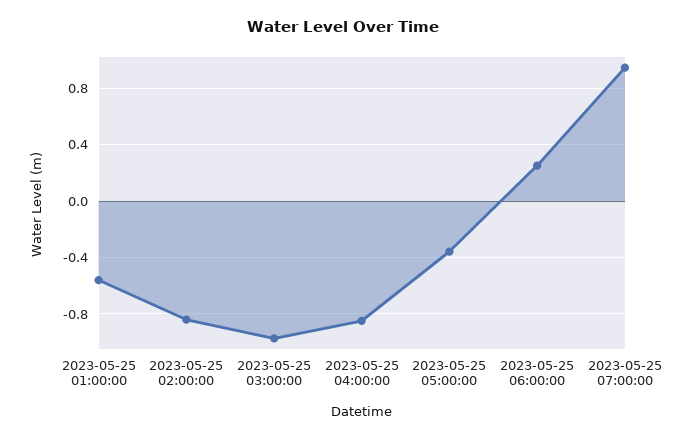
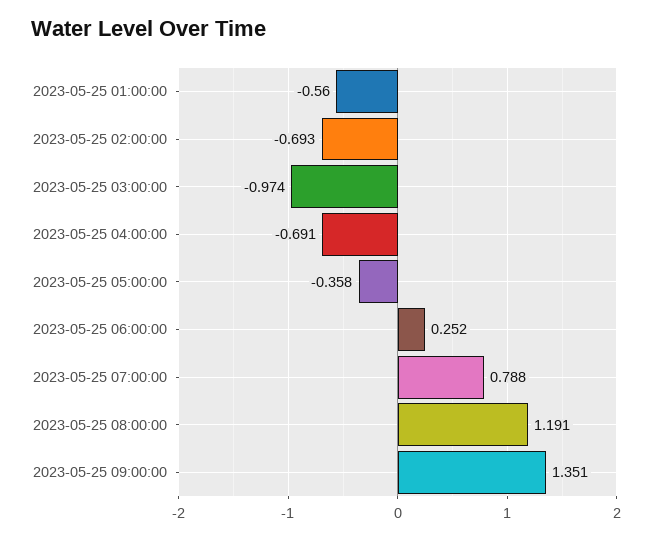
2023-05-25 02:00:00: -0.85 -> -0.693
2023-05-25 04:00:00: -0.85 -> -0.691
2023-05-25 07:00:00: 0.95 -> 0.788
2023-05-25 08:00:00: none -> 1.191
2023-05-25 09:00:00: none -> 1.351

